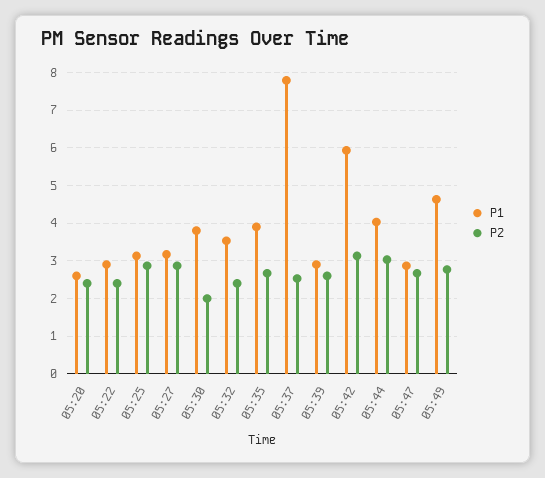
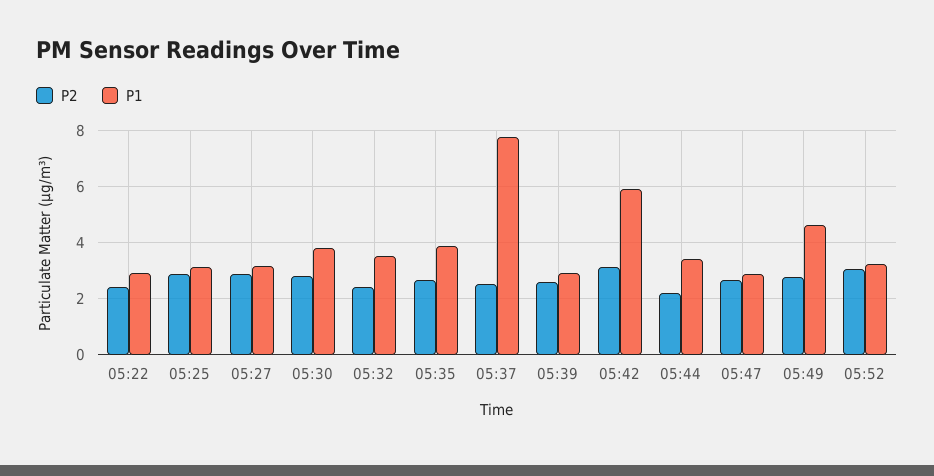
P1, 05:20: 2.6 -> none
P2, 05:20: 2.4 -> none
P2, 05:30: 2 -> 2.75
P1, 05:44: 4 -> 3.5
P2, 05:44: 3 -> 2.25
P2, 05:52: none -> 3
P1, 05:52: none -> 3.25

